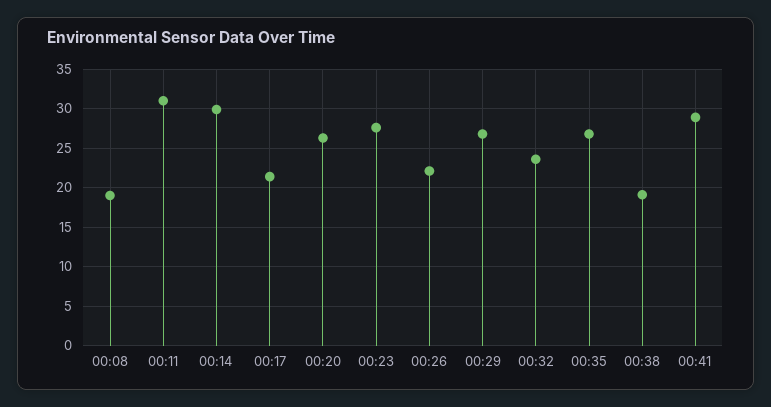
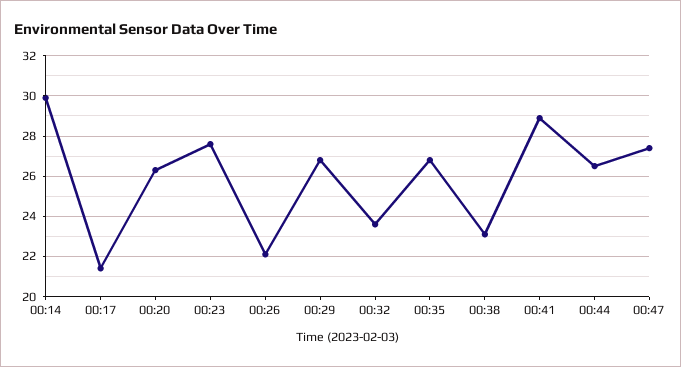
00:08: 19 -> none
00:11: 31 -> none
00:38: 19 -> 23
00:44: none -> 26.5
00:47: none -> 27.5

